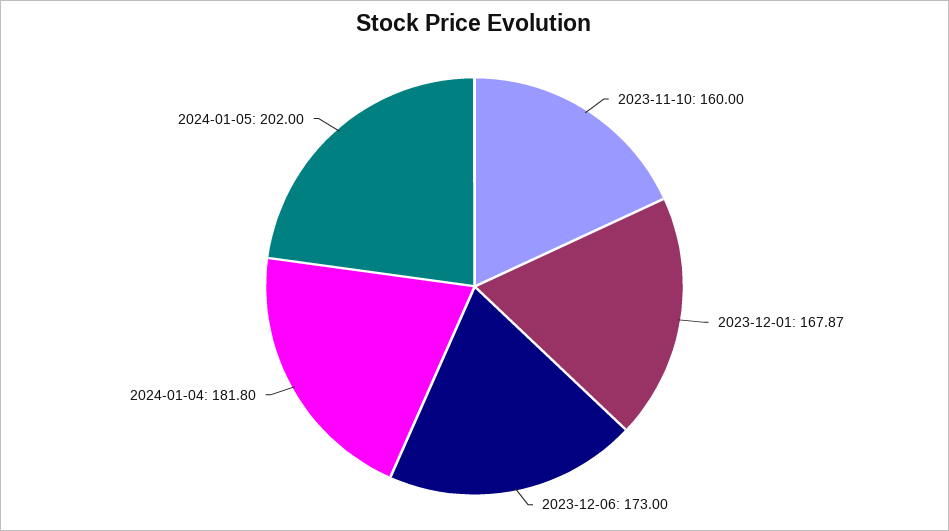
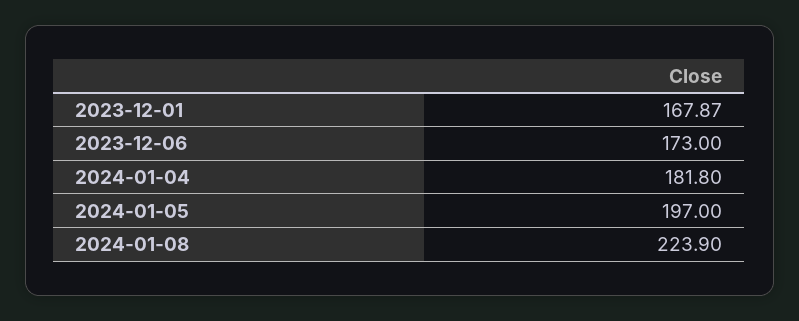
2023-11-10: 160 -> none
2024-01-05: 202 -> 197
2024-01-08: none -> 223.9

